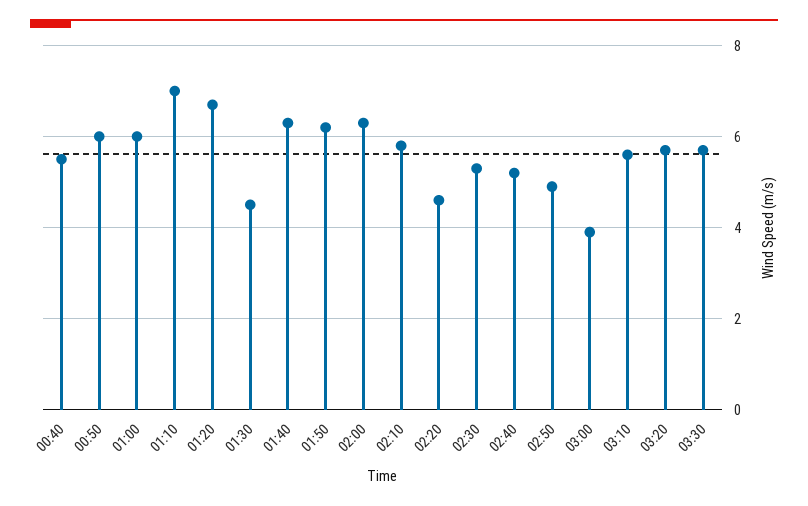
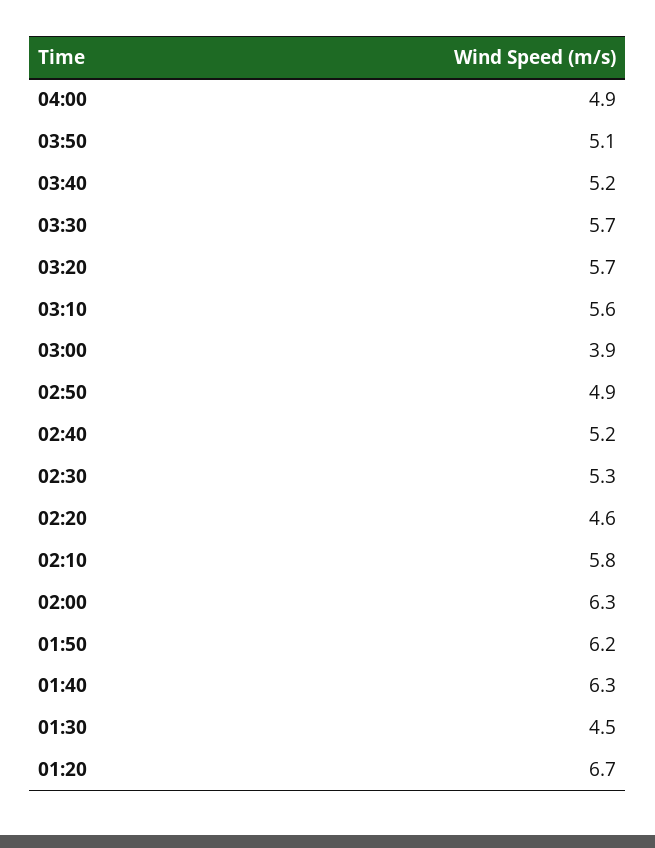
00:40: 5.5 -> none
00:50: 6 -> none
01:00: 6 -> none
01:10: 7 -> none
04:00: none -> 4.9
03:50: none -> 5.1
03:40: none -> 5.2

